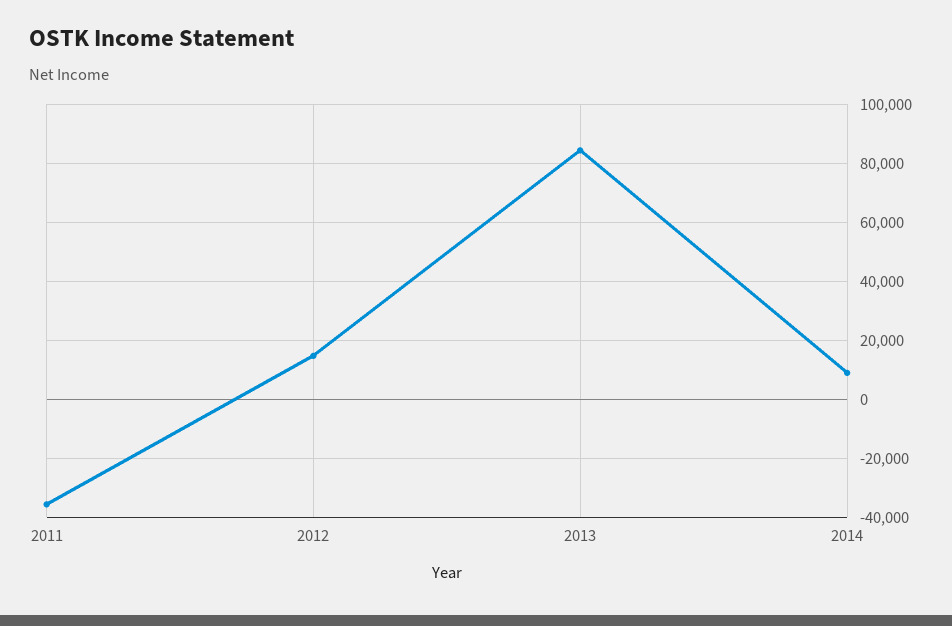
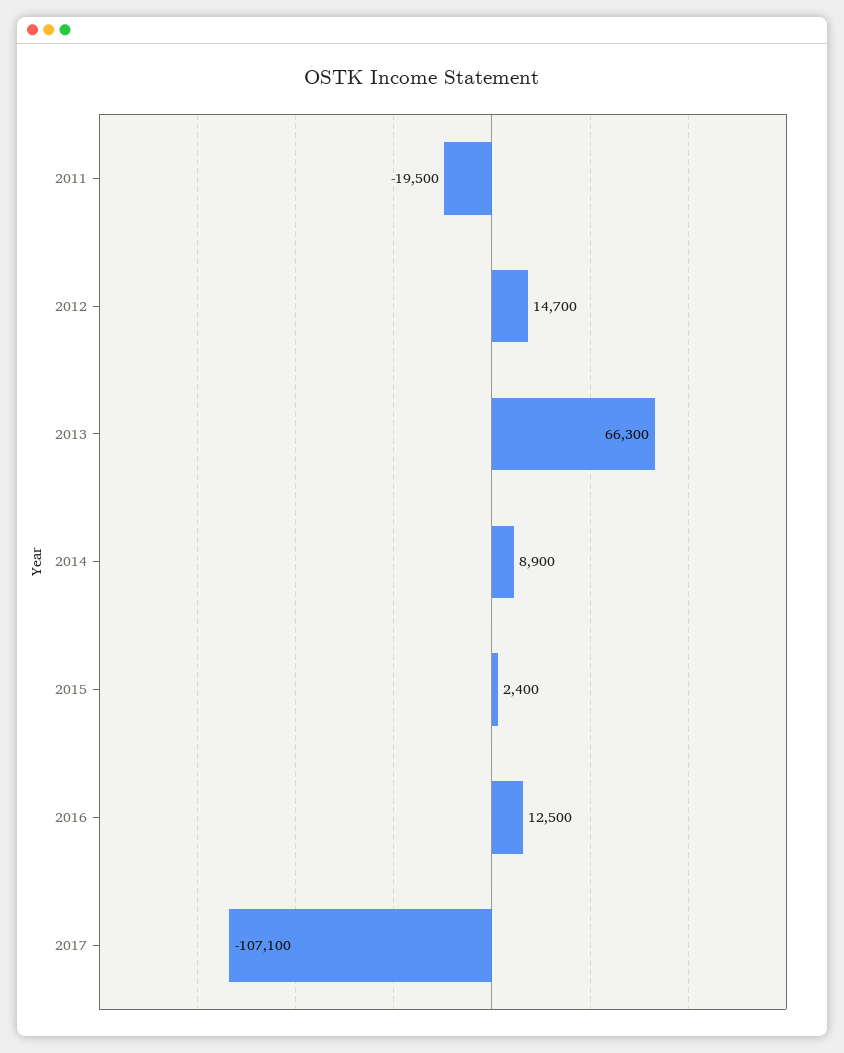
2011: -35000 -> -19500
2013: 85000 -> 66300
2015: none -> 2400
2016: none -> 12500
2017: none -> -107100

